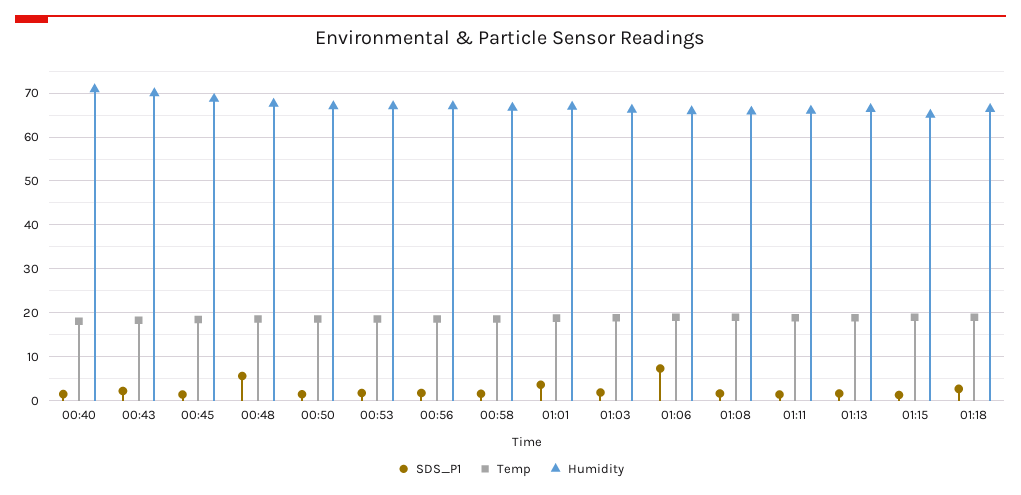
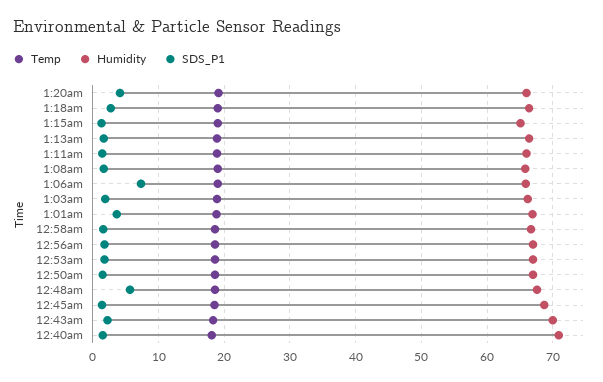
Temp, 1:20am: none -> 19
Humidity, 1:20am: none -> 66
SDS_P1, 1:20am: none -> 4

